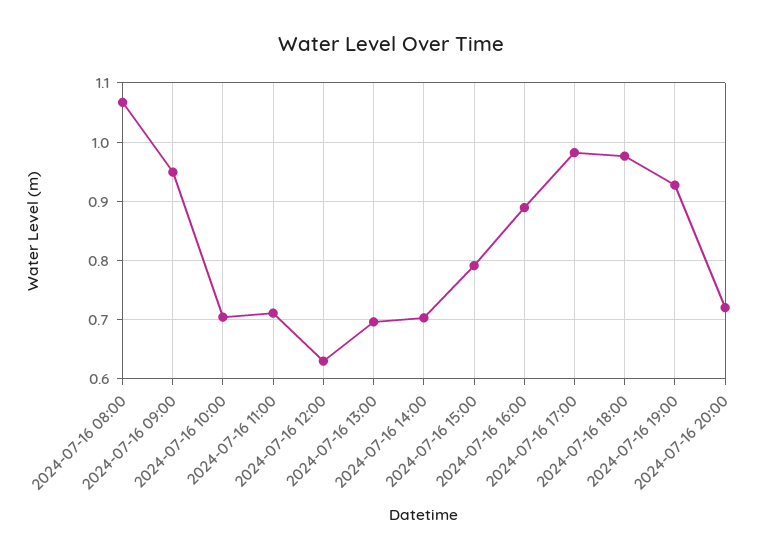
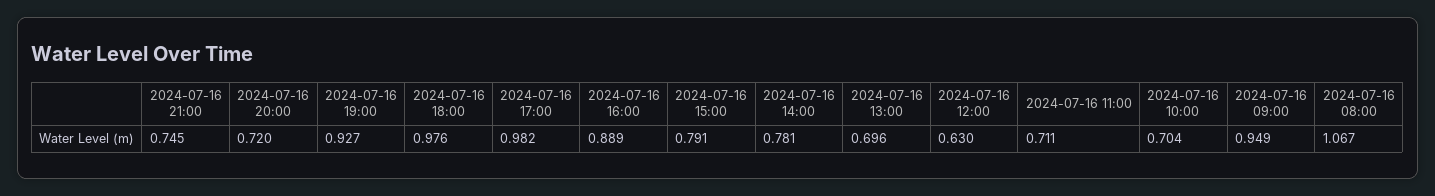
2024-07-16 14:00: 0.7 -> 0.781
2024-07-16 21:00: none -> 0.745

